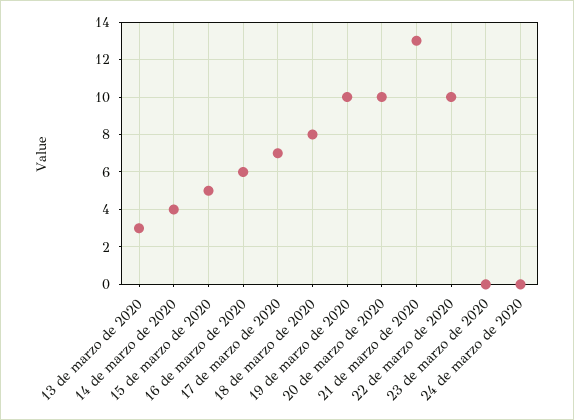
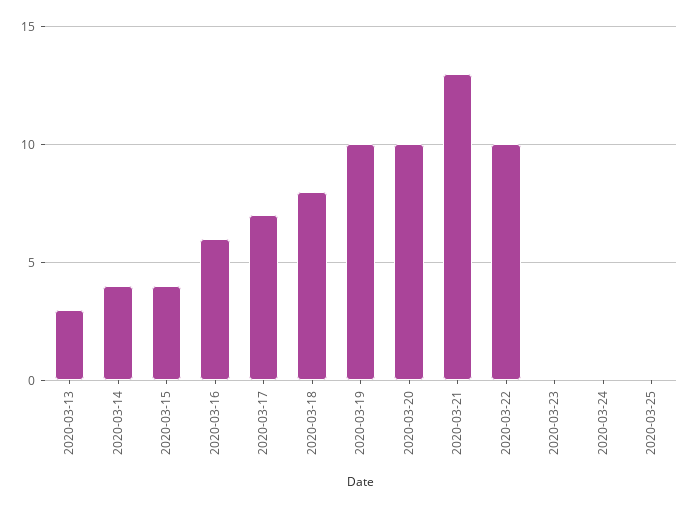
15 de marzo de 2020: 5 -> 4
2020-03-25: none -> 0

